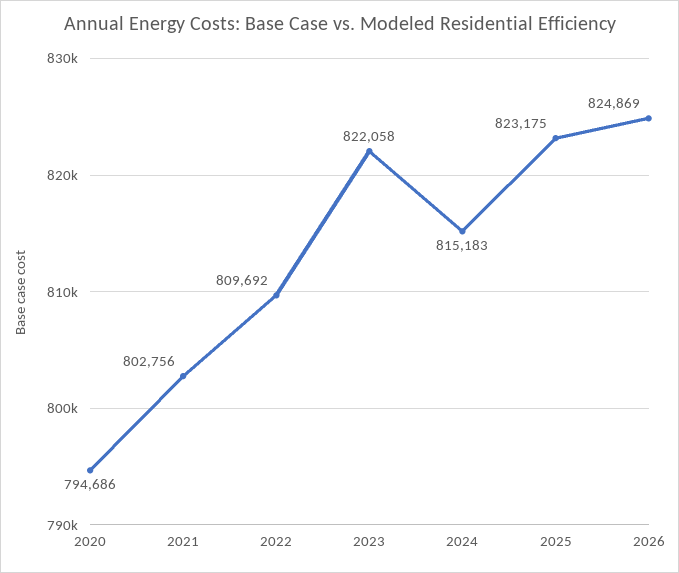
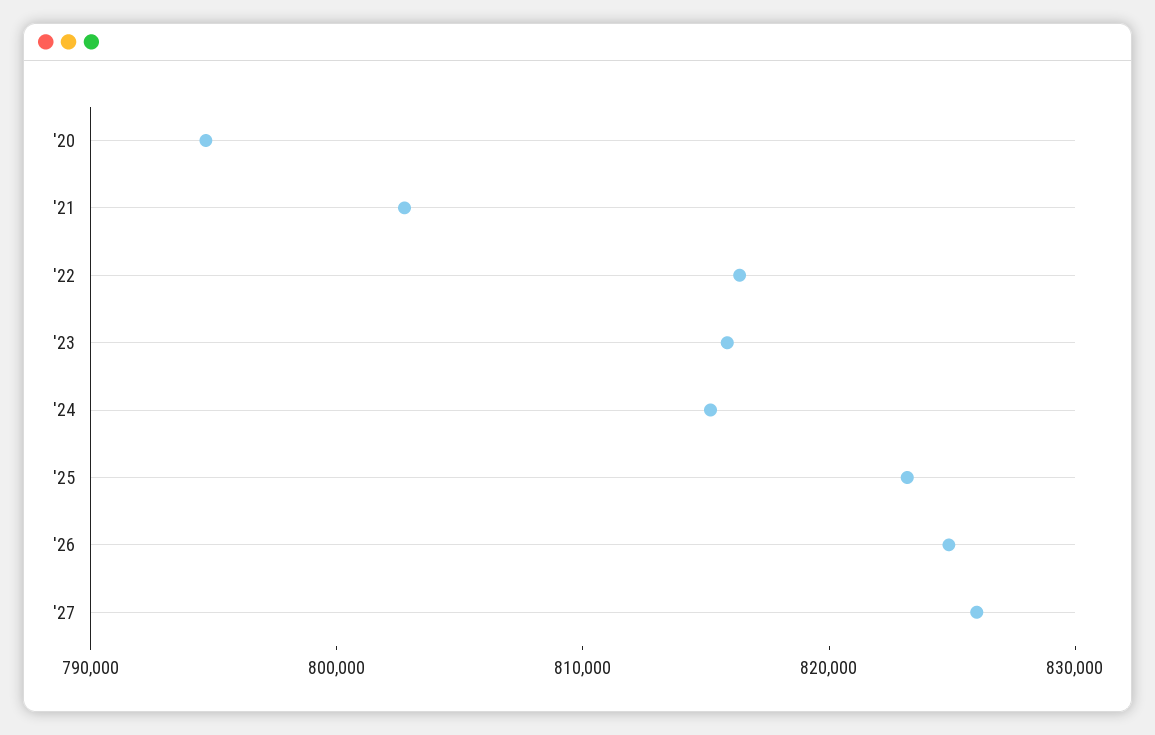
2022: 809692 -> 816000
2023: 822058 -> 816000
'27: none -> 826000

